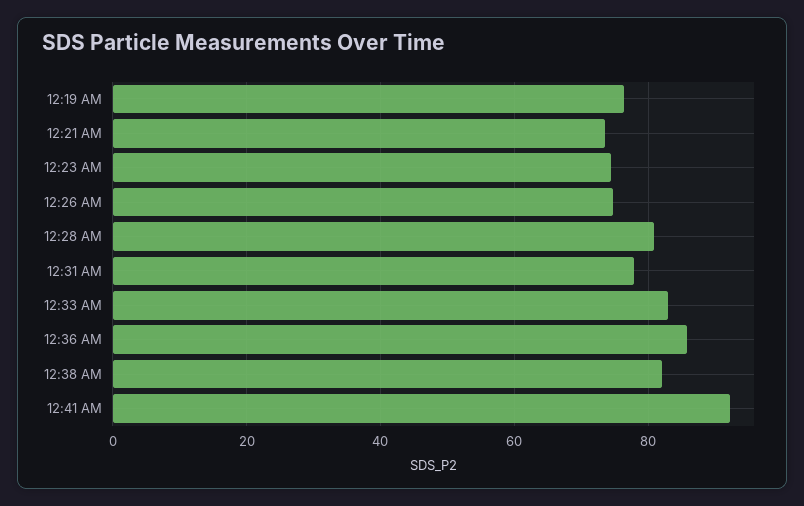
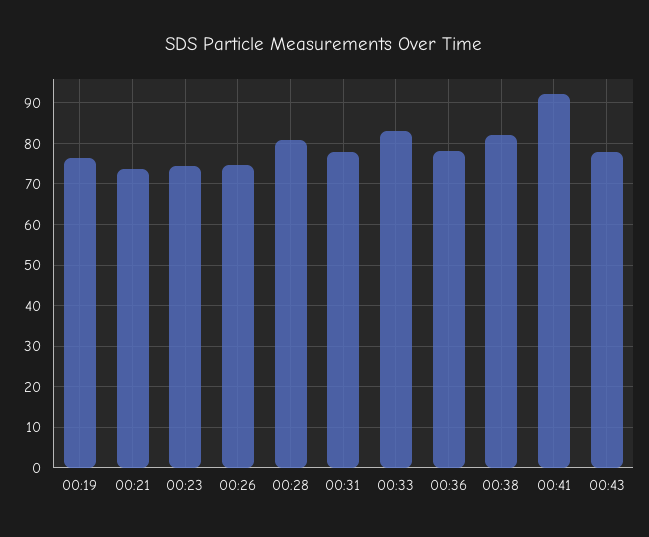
12:36 AM: 86 -> 78
00:43: none -> 78

